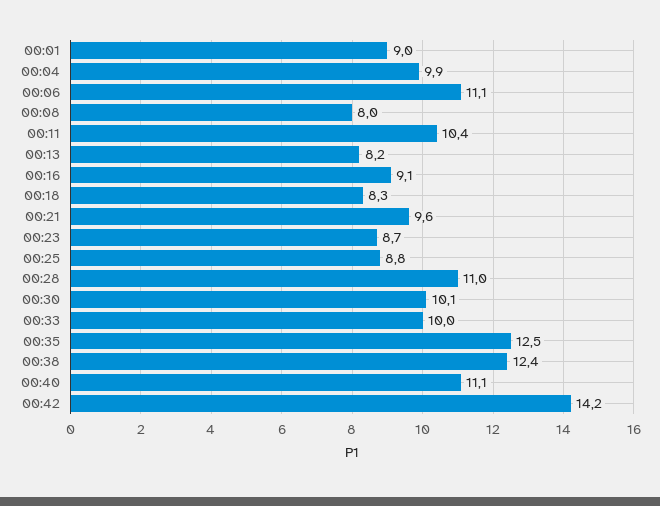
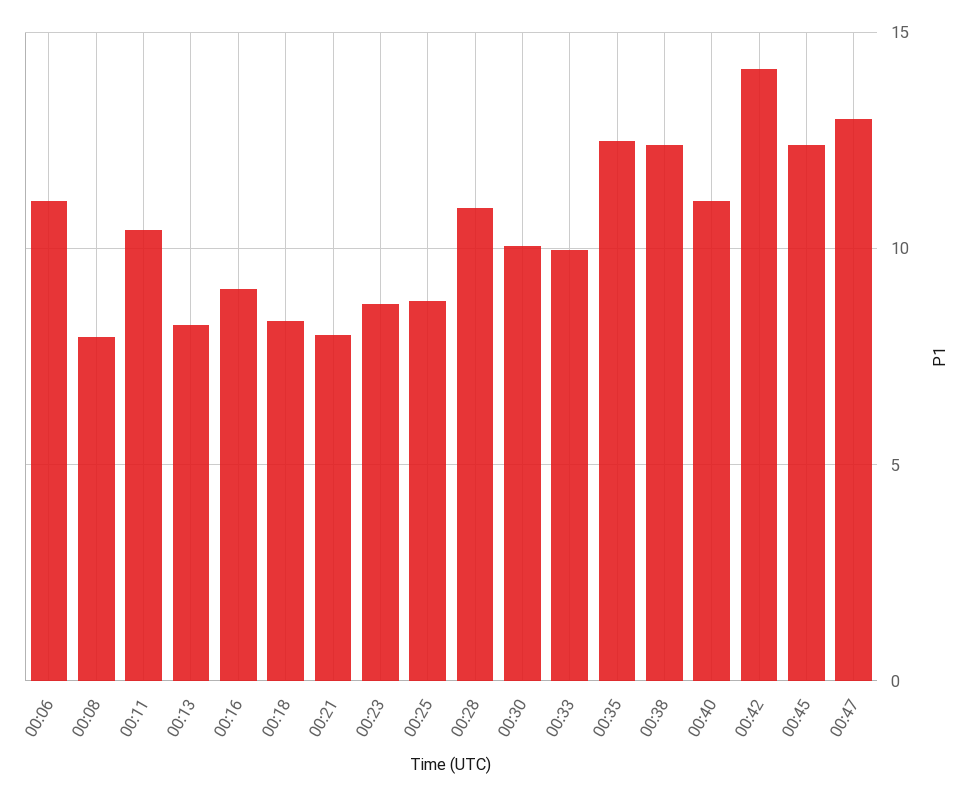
00:01: 9 -> none
00:04: 9.9 -> none
00:21: 9.6 -> 8
00:45: none -> 12.5
00:47: none -> 13

